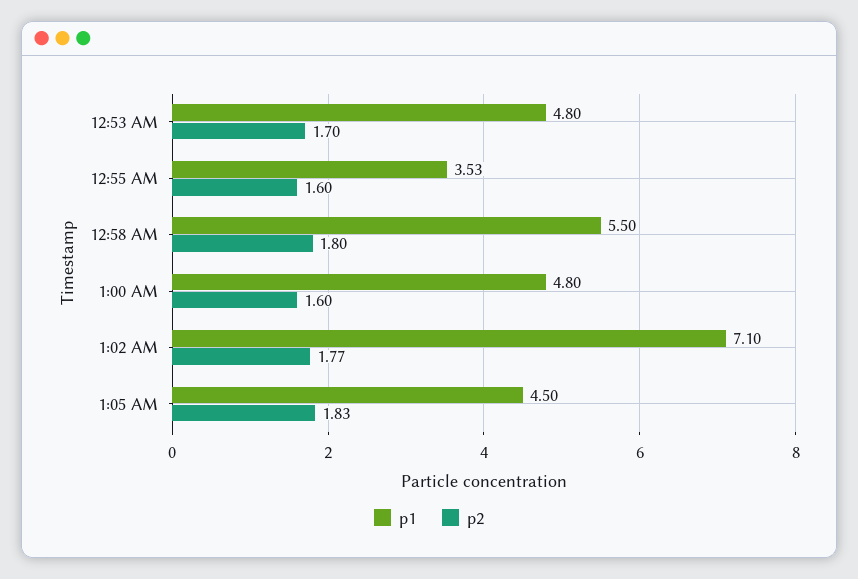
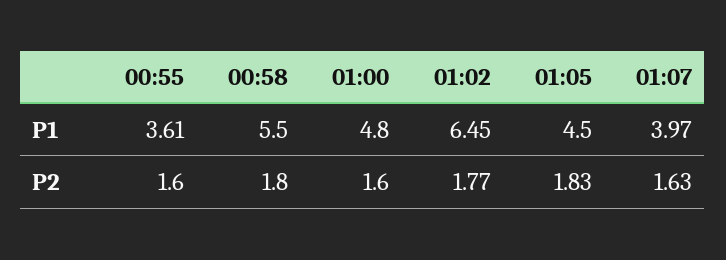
p1, 12:53 AM: 4.8 -> none
p2, 12:53 AM: 1.7 -> none
p1, 12:55 AM: 3.53 -> 3.61
p1, 1:02 AM: 7.1 -> 6.45
p1, 01:07: none -> 3.97
p2, 01:07: none -> 1.63

